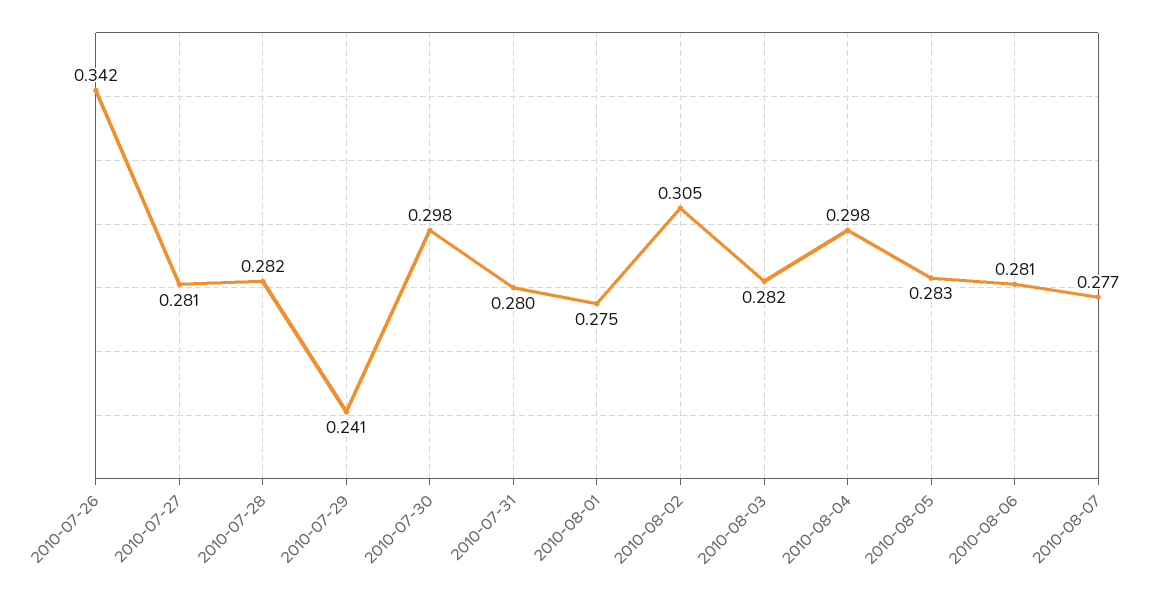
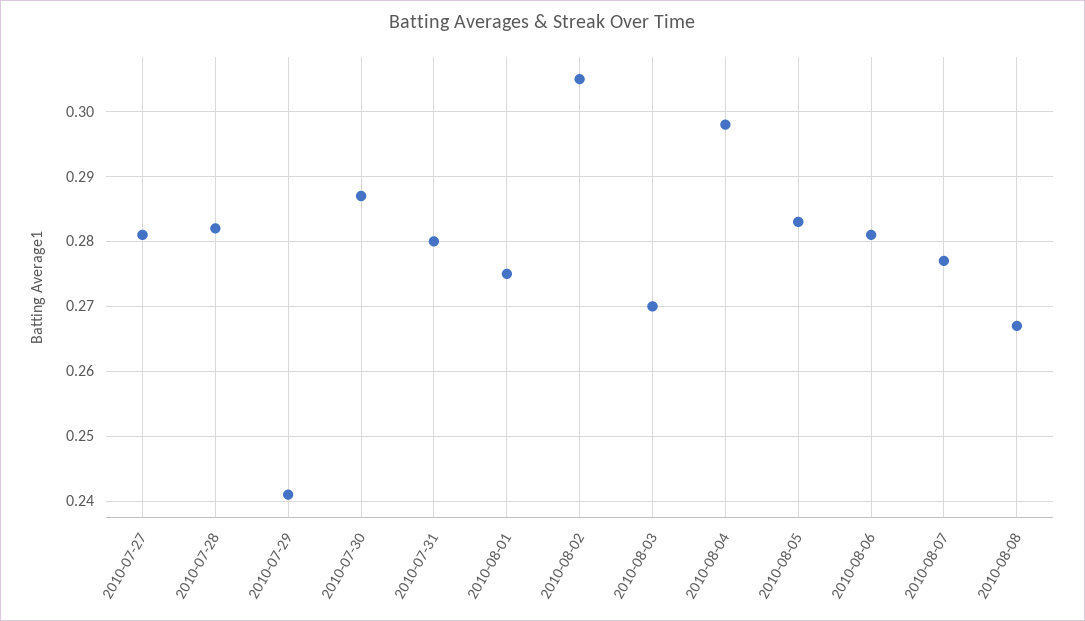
2010-07-26: 0.342 -> none
2010-07-30: 0.298 -> 0.287
2010-08-03: 0.282 -> 0.27
2010-08-08: none -> 0.267

